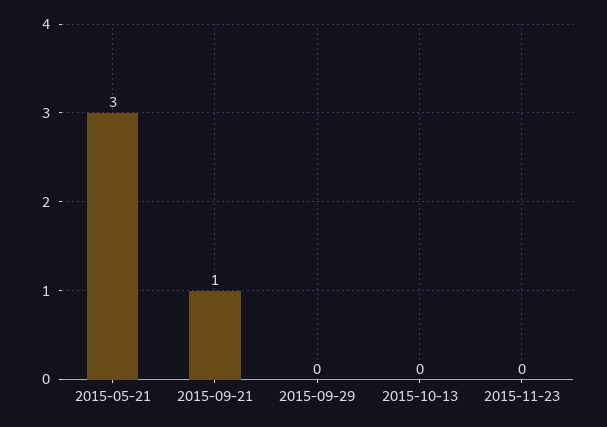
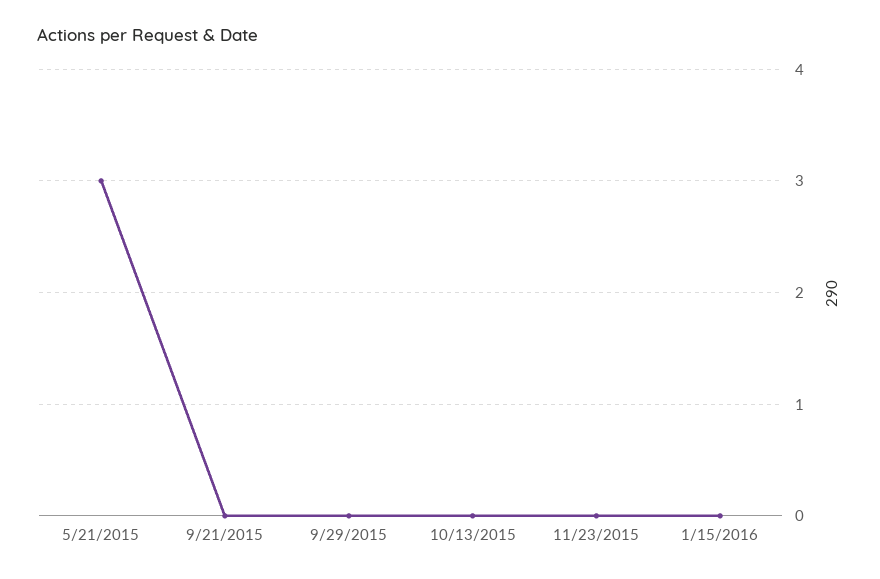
2015-09-21: 1 -> 0
1/15/2016: none -> 0

